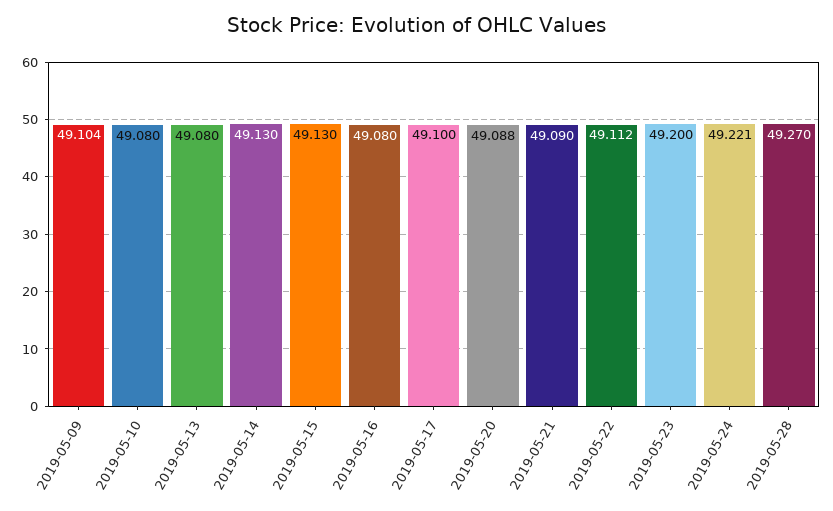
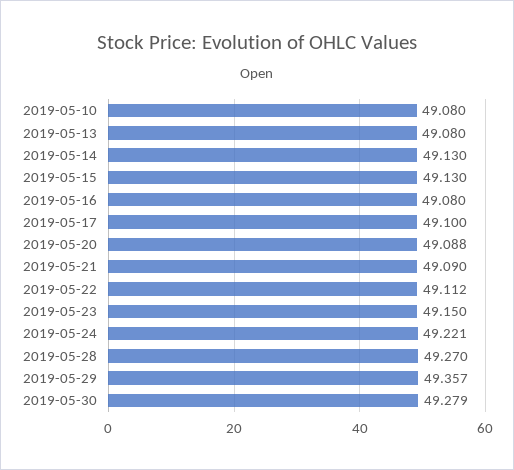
2019-05-09: 49.104 -> none
2019-05-23: 49.2 -> 49.15
2019-05-29: none -> 49.357
2019-05-30: none -> 49.279

